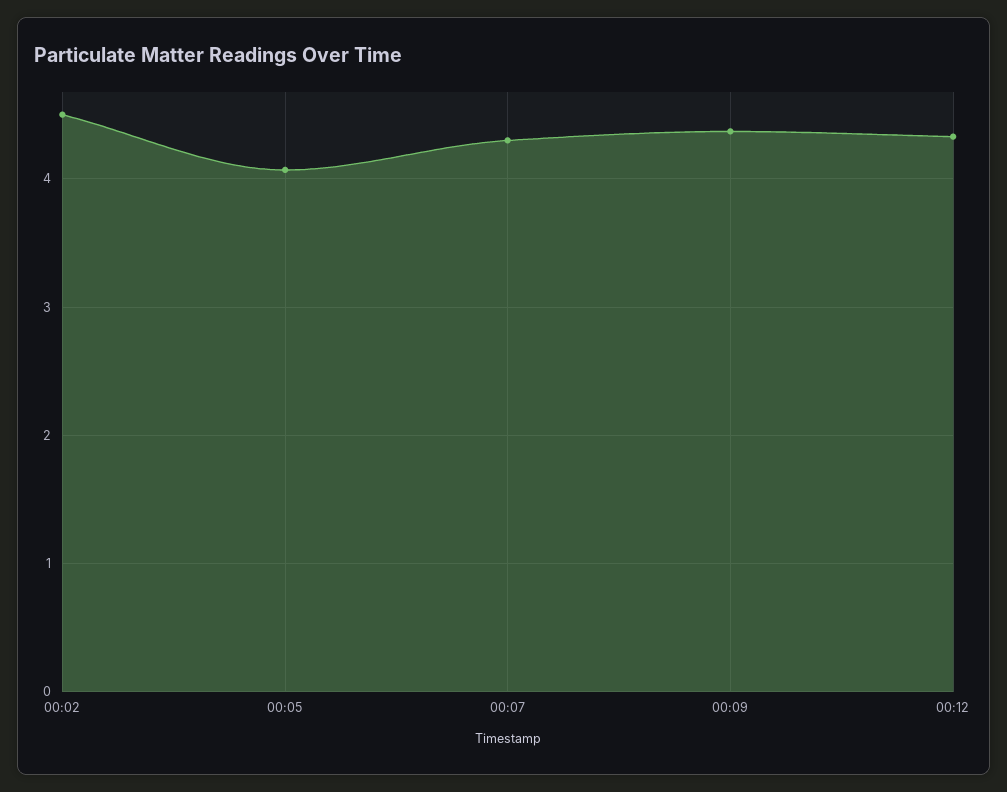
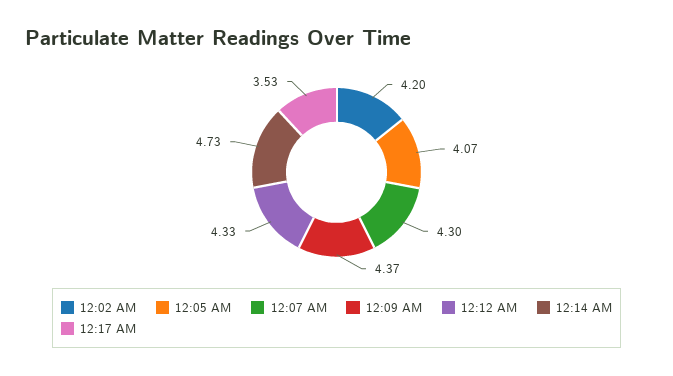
00:02: 4.5 -> 4.2
12:14 AM: none -> 4.73
12:17 AM: none -> 3.53

